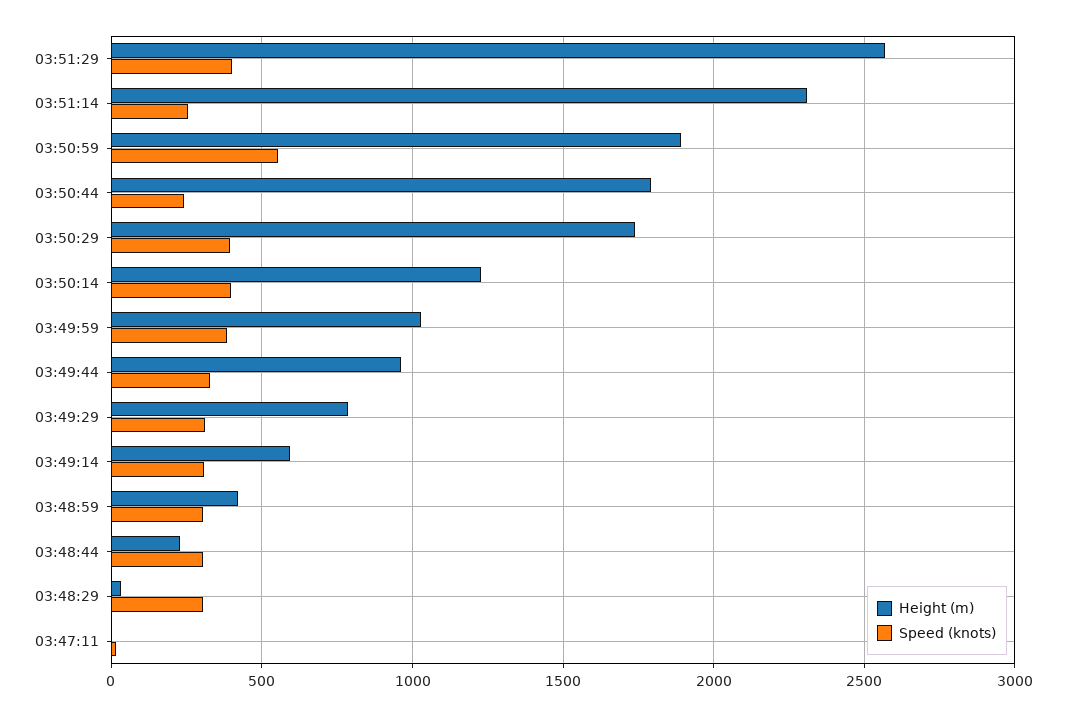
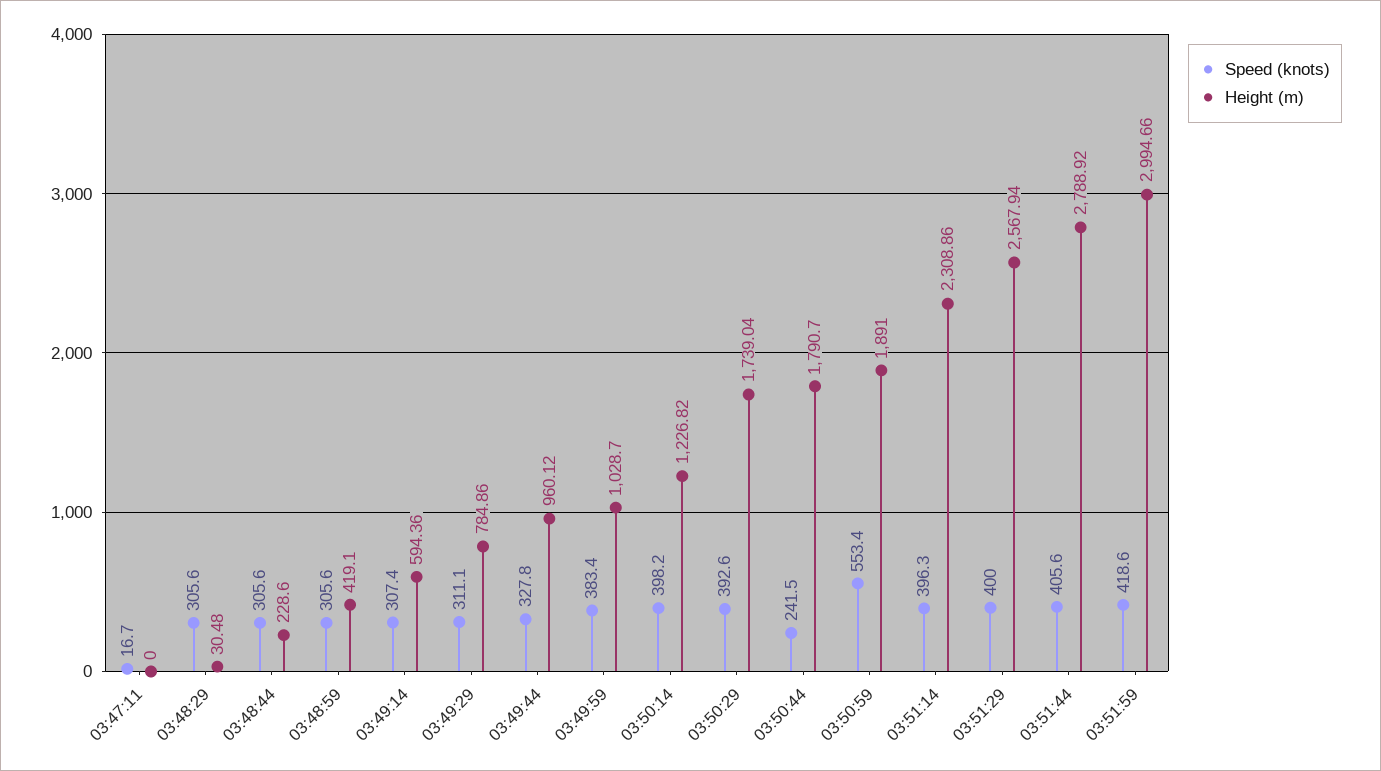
Speed (knots), 03:51:14: 250 -> 396.3
Speed (knots), 03:51:44: none -> 405.6
Height (m), 03:51:44: none -> 2788.92
Speed (knots), 03:51:59: none -> 418.6
Height (m), 03:51:59: none -> 2994.66

